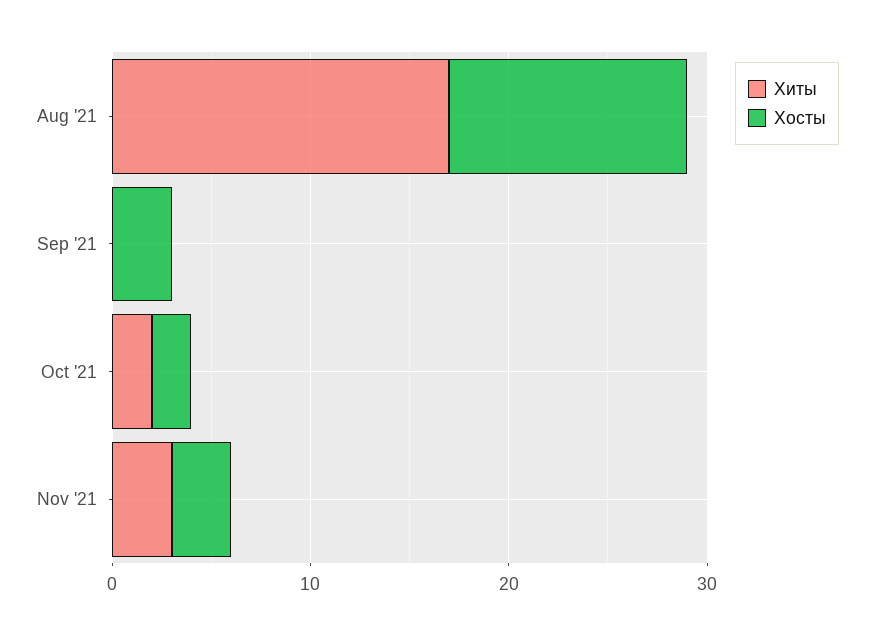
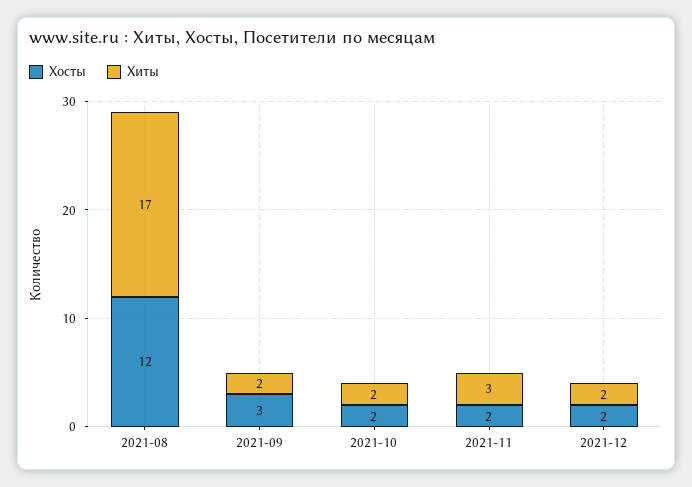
Хиты, Sep '21: 0 -> 2
Хосты, Nov '21: 3 -> 2
Хосты, 2021-12: none -> 2
Хиты, 2021-12: none -> 2

